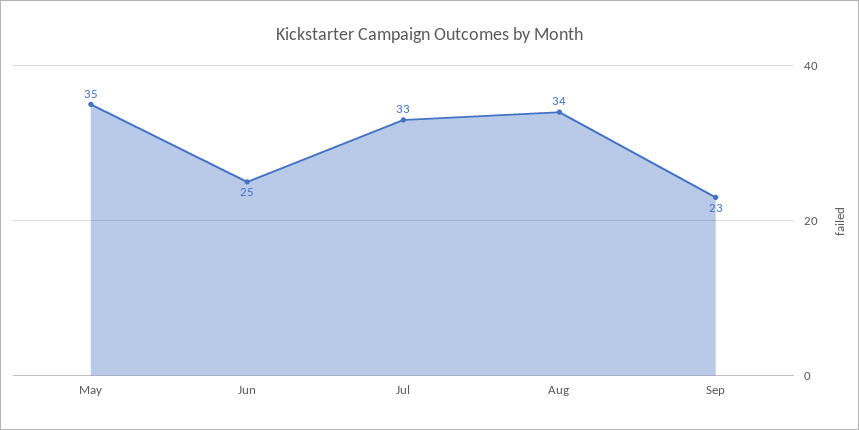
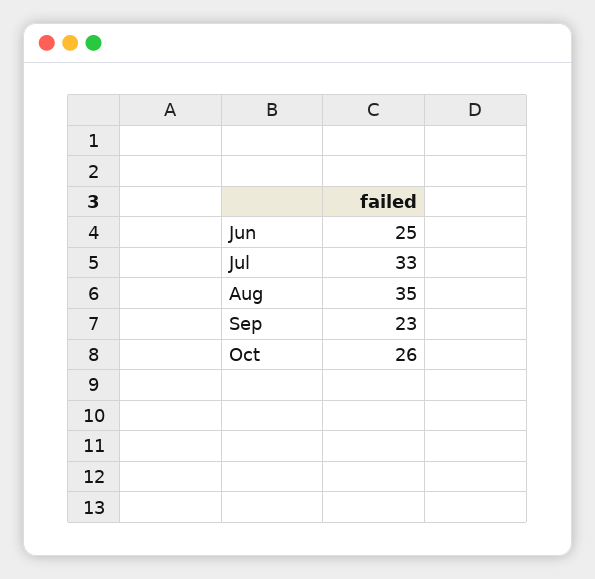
May: 35 -> none
Aug: 34 -> 35
Oct: none -> 26

